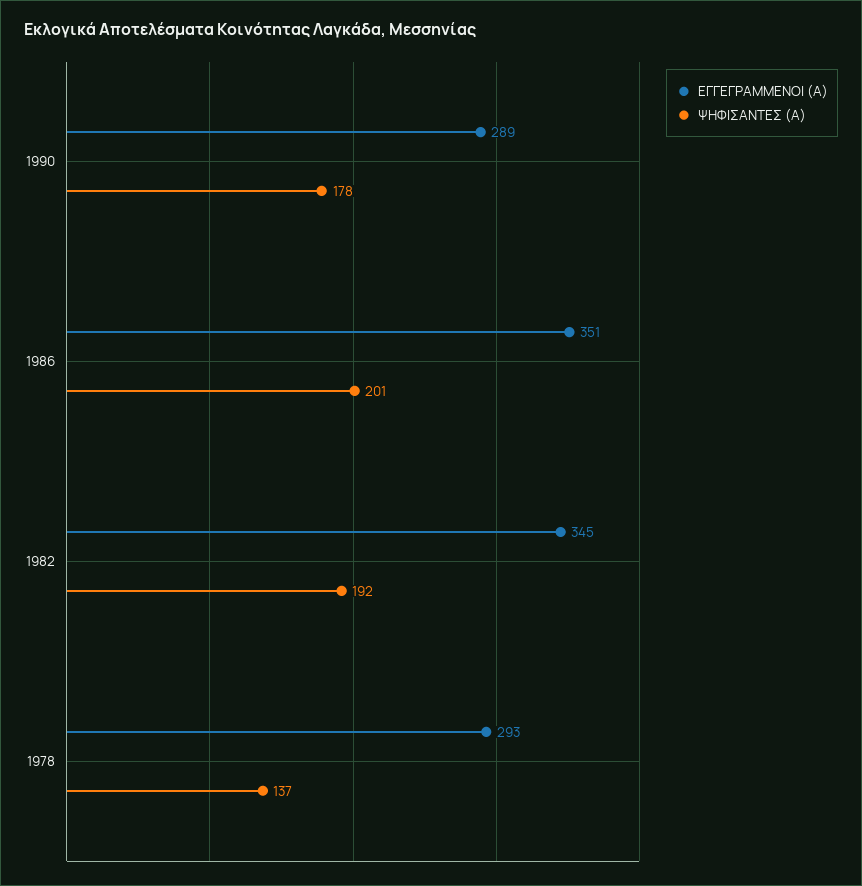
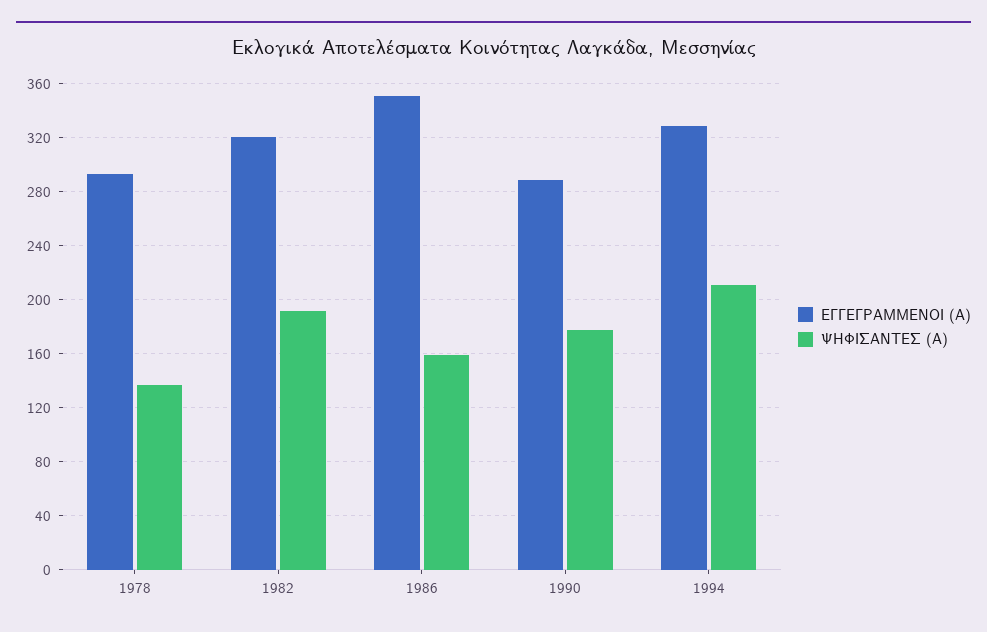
ΨΗΦΙΣΑΝΤΕΣ (Α), 1986: 201 -> 160
ΕΓΓΕΓΡΑΜΜΕΝΟΙ (Α), 1982: 345 -> 320
ΕΓΓΕΓΡΑΜΜΕΝΟΙ (Α), 1994: none -> 330
ΨΗΦΙΣΑΝΤΕΣ (Α), 1994: none -> 210

